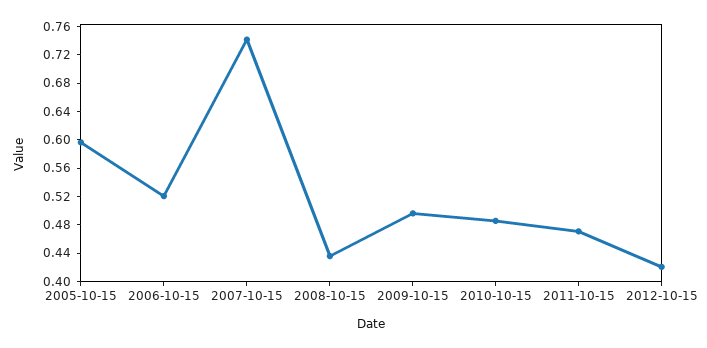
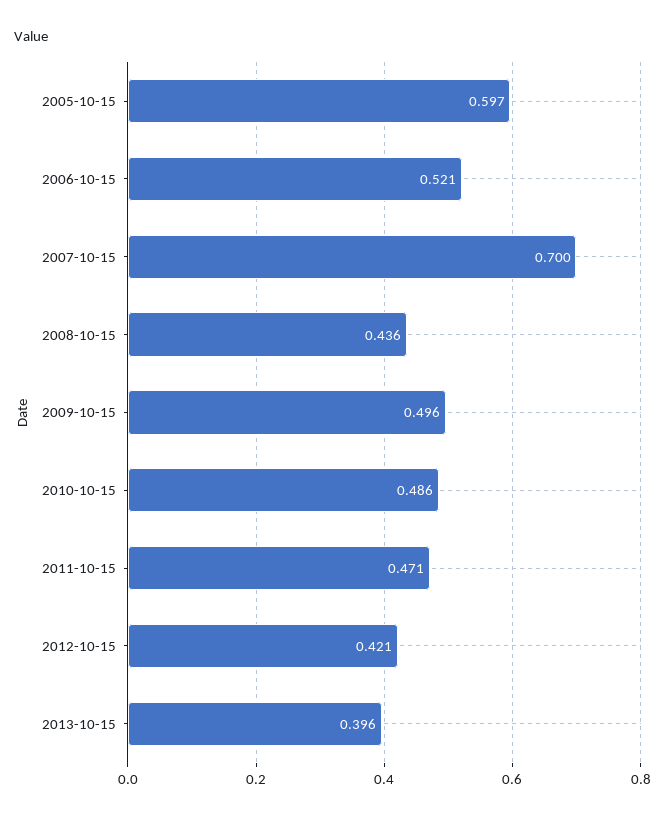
2007-10-15: 0.74 -> 0.7
2013-10-15: none -> 0.396

